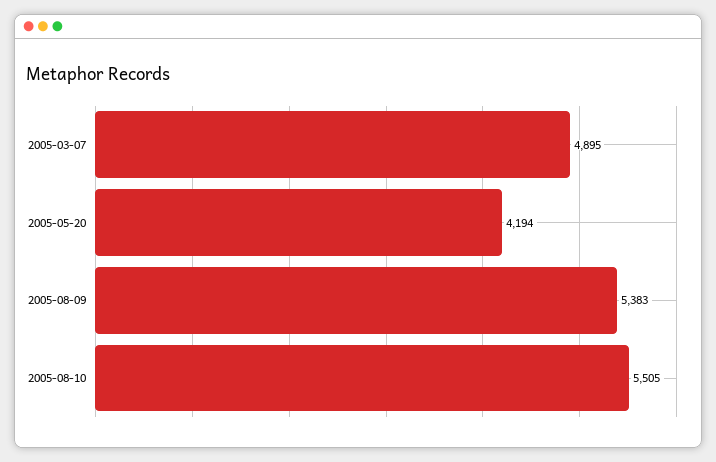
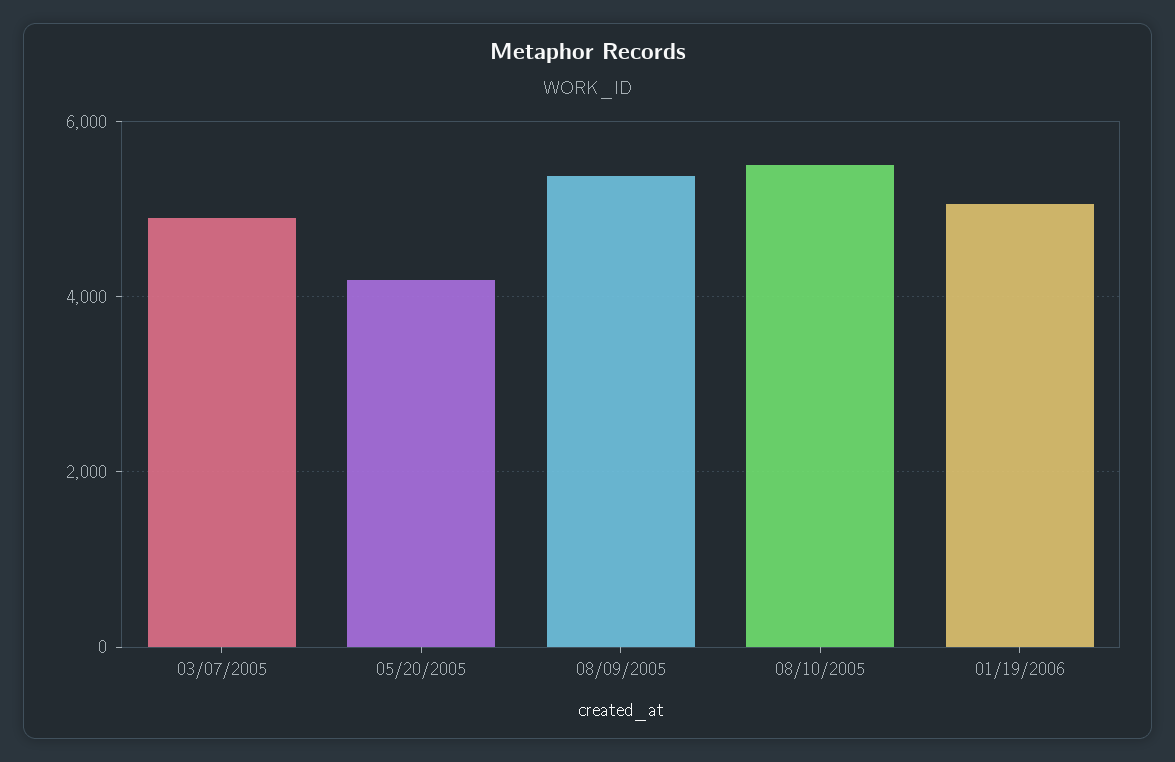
01/19/2006: none -> 5000

